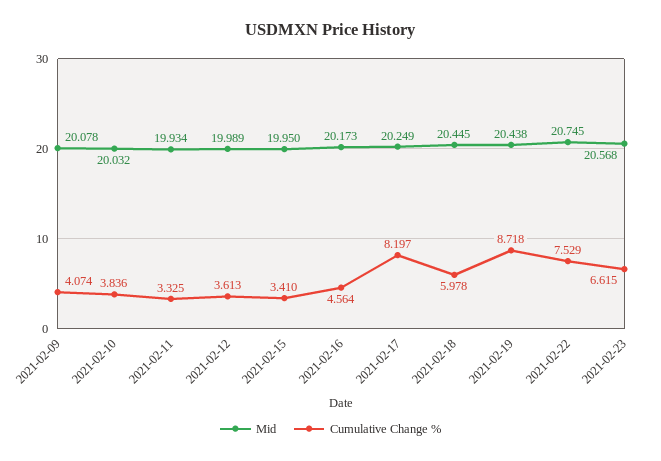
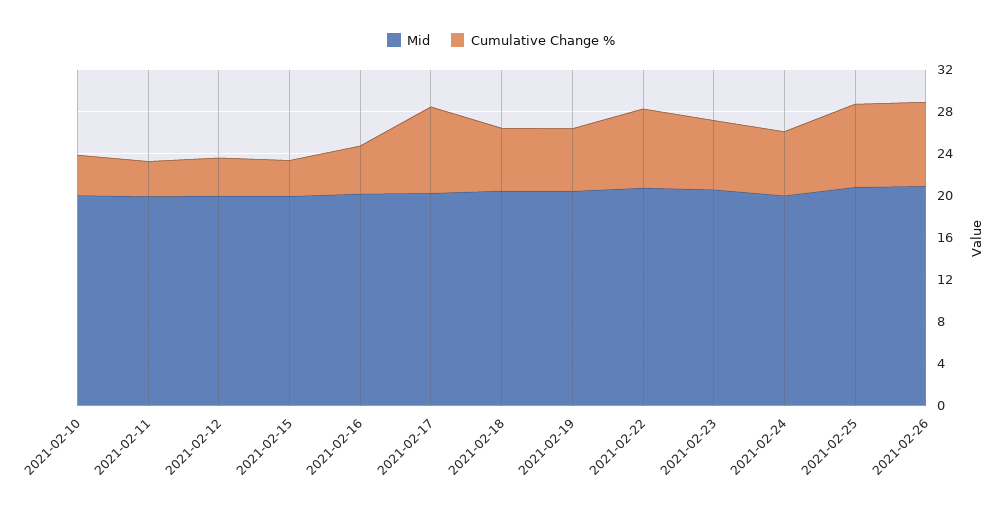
Mid, 2021-02-09: 20.078 -> none
Cumulative Change %, 2021-02-09: 4.074 -> none
Cumulative Change %, 2021-02-19: 8.718 -> 6
Mid, 2021-02-24: none -> 20
Cumulative Change %, 2021-02-24: none -> 6
Mid, 2021-02-25: none -> 21
Cumulative Change %, 2021-02-25: none -> 8
Mid, 2021-02-26: none -> 21
Cumulative Change %, 2021-02-26: none -> 8

